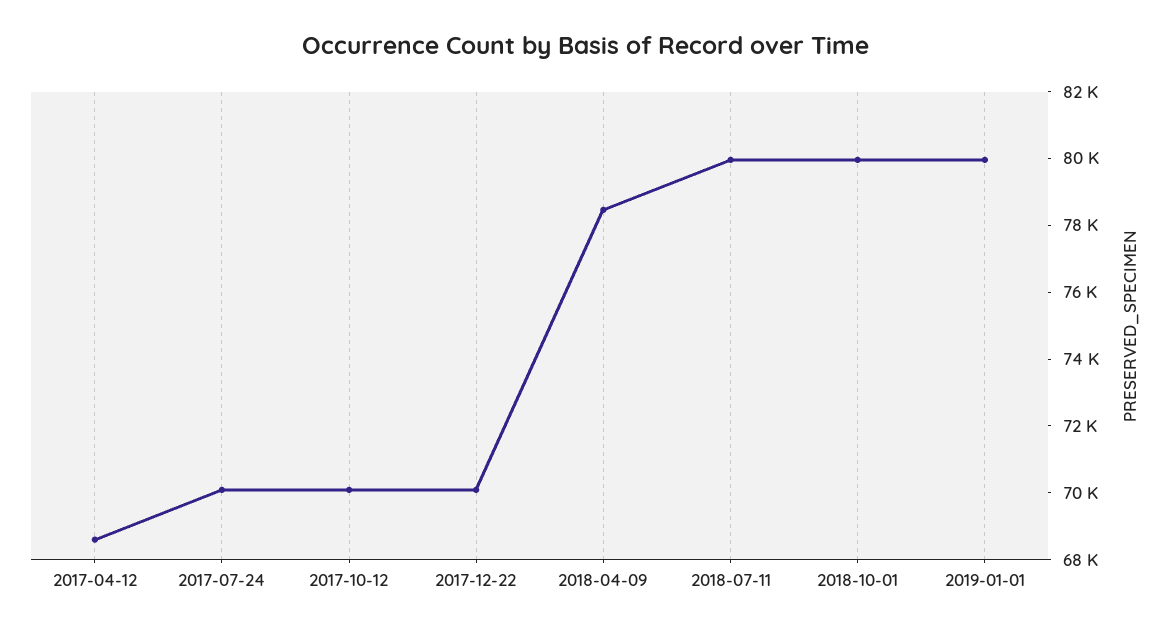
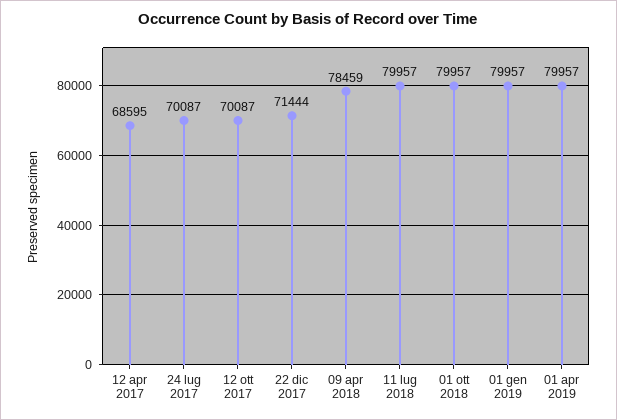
2017-12-22: 70000 -> 71444
01 apr 2019: none -> 79957

